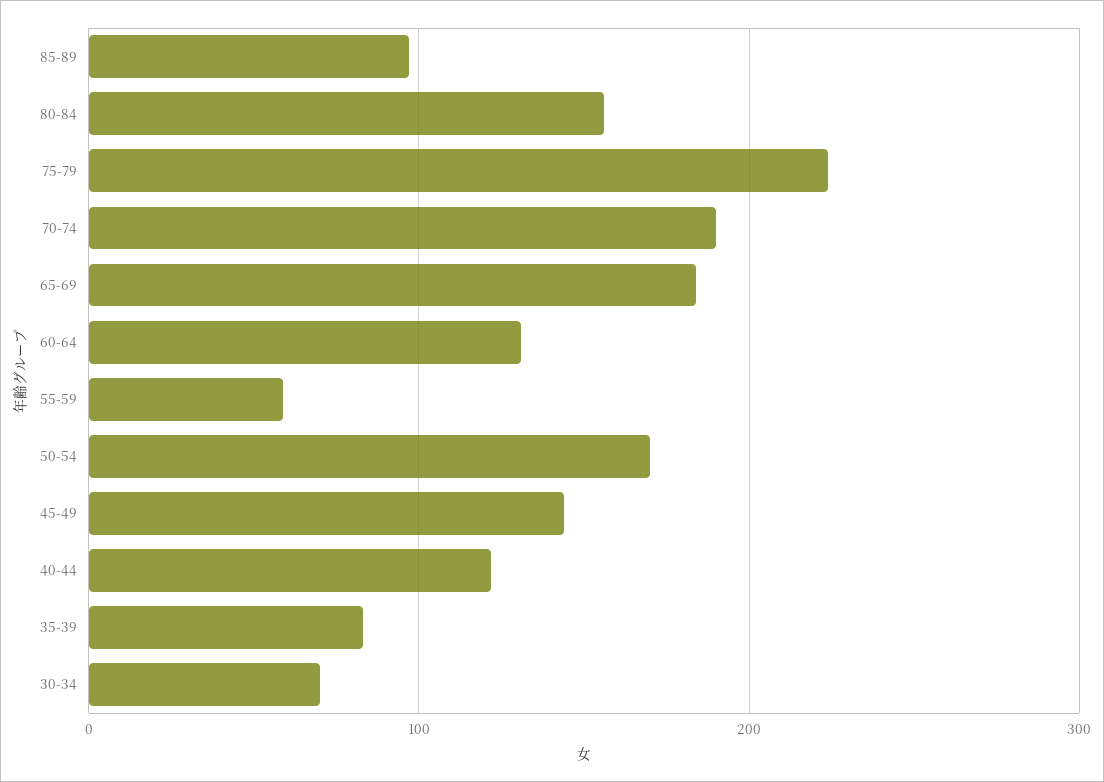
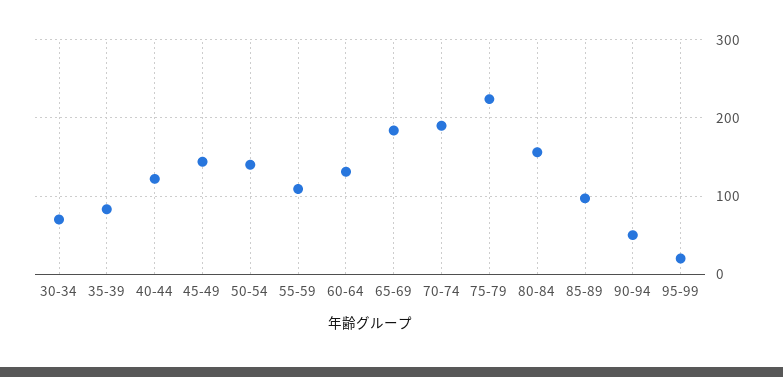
55-59: 60 -> 110
50-54: 170 -> 140
90-94: none -> 50
95-99: none -> 20

